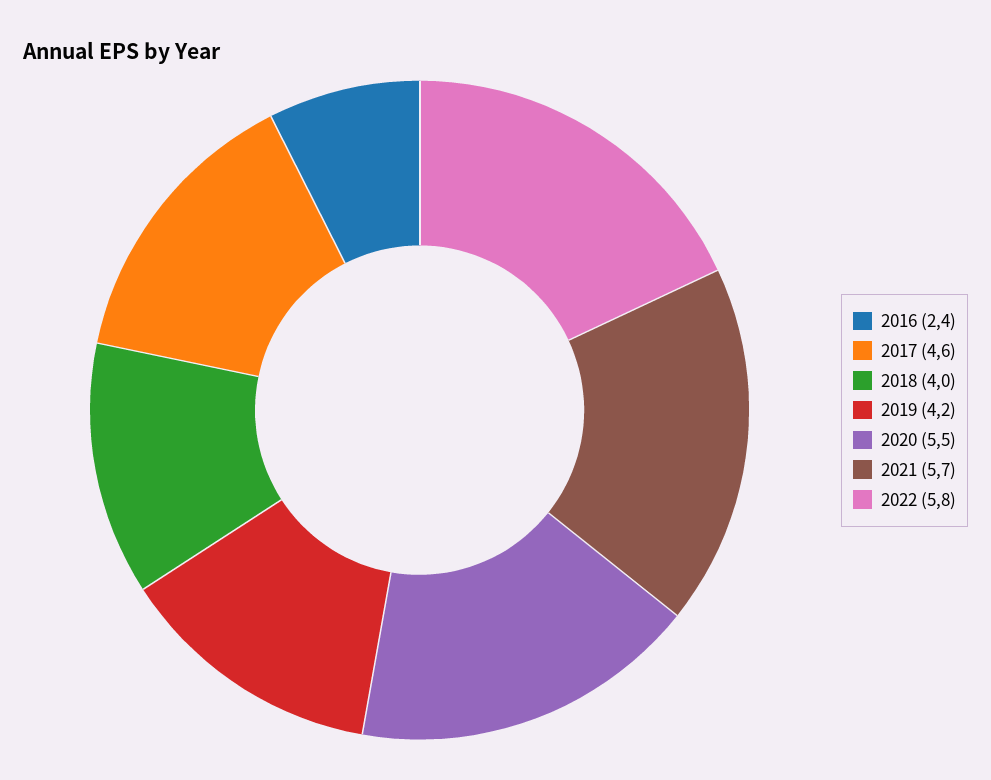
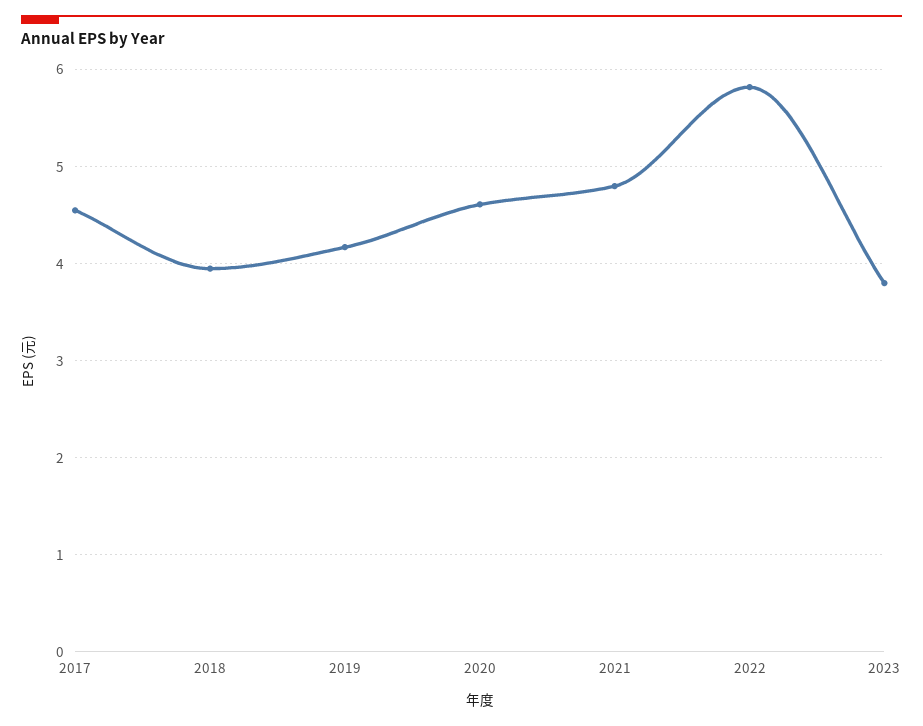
2016: 2.4 -> none
2020: 5.5 -> 4.6
2021: 5.7 -> 4.8
2023: none -> 3.8

